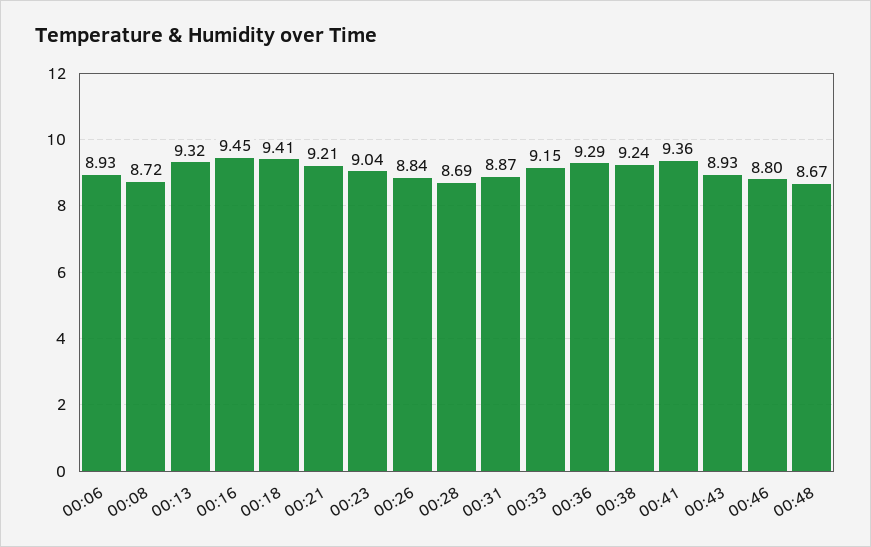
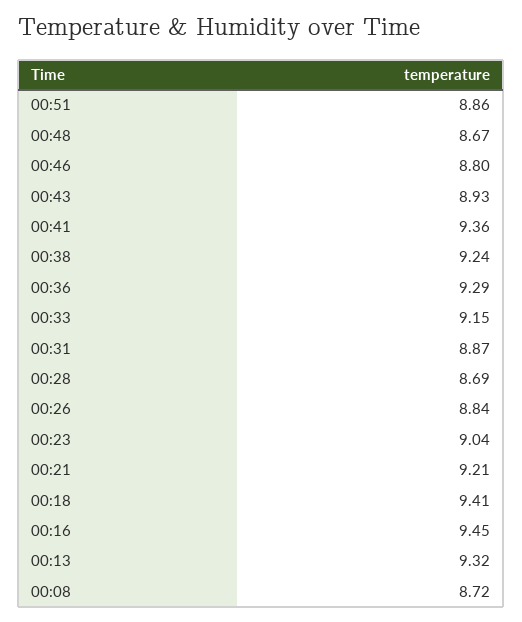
00:06: 8.93 -> none
00:51: none -> 8.86

